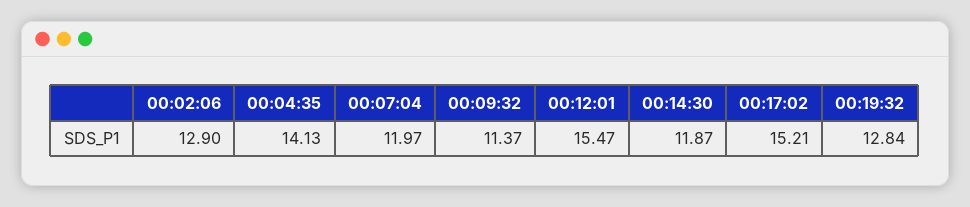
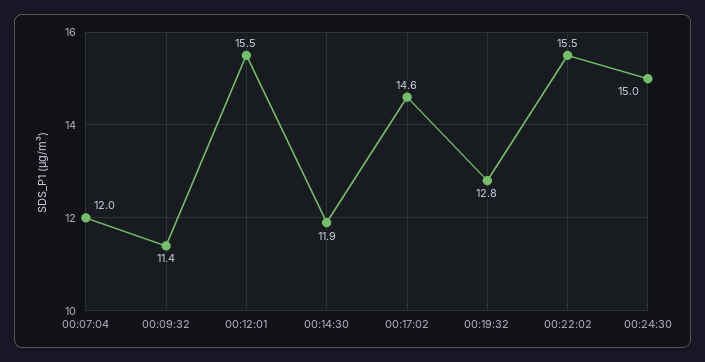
00:02:06: 12.9 -> none
00:04:35: 14.13 -> none
00:17:02: 15.21 -> 14.6
00:22:02: none -> 15.5
00:24:30: none -> 15

